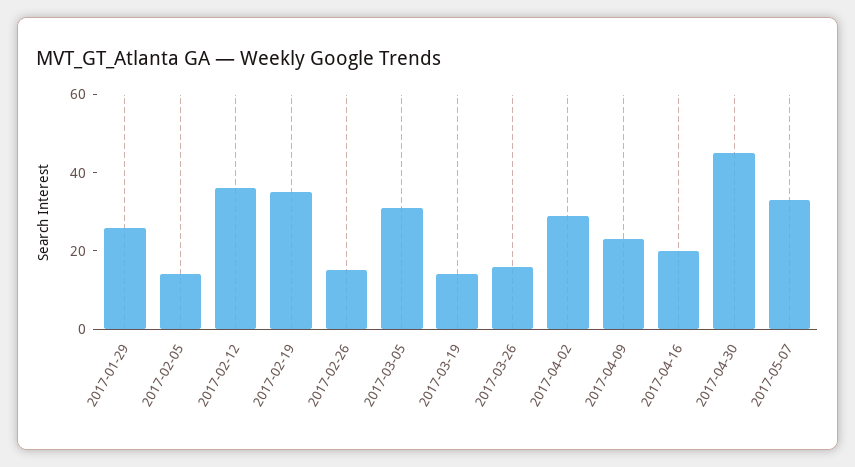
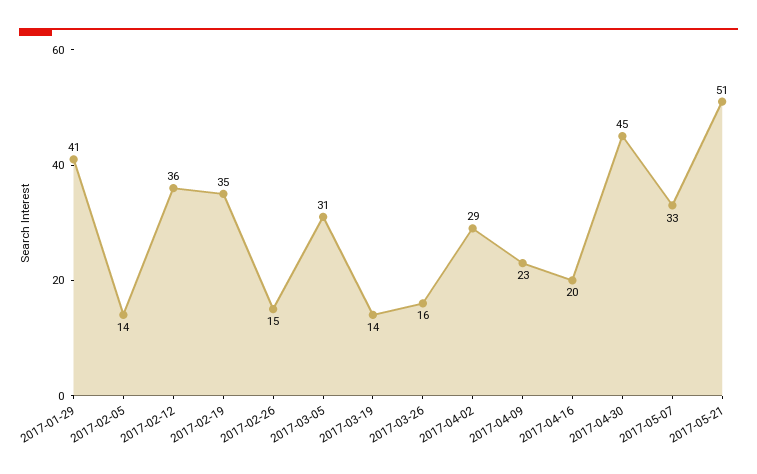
2017-01-29: 25 -> 41
2017-05-21: none -> 51

